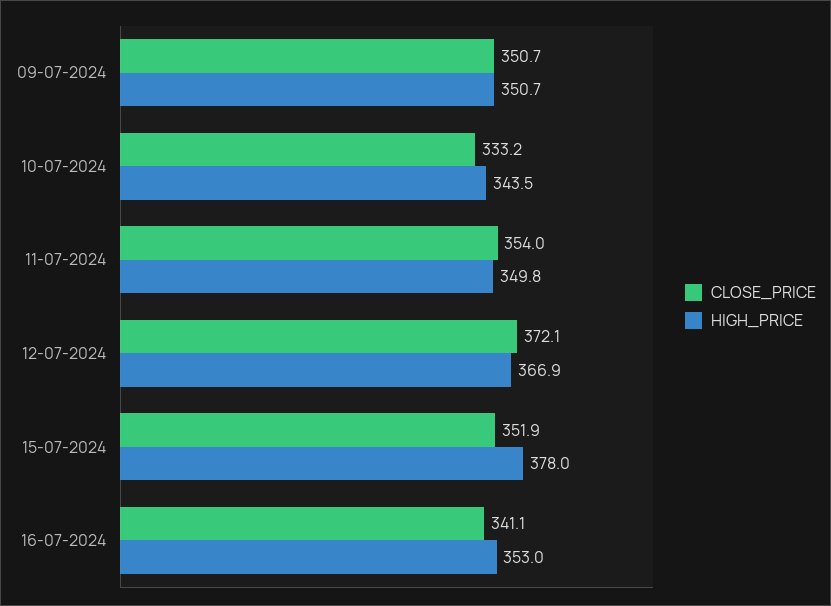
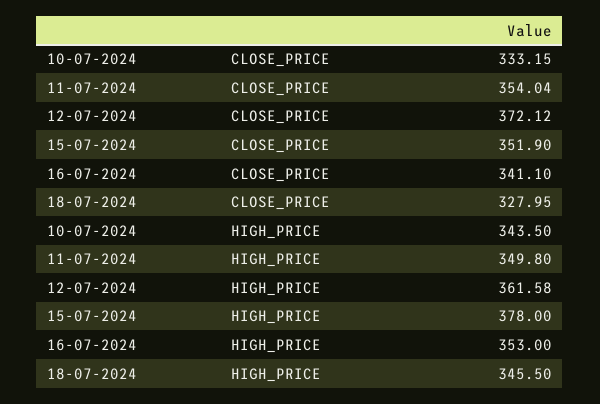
CLOSE_PRICE, 09-07-2024: 350.7 -> none
HIGH_PRICE, 09-07-2024: 350.7 -> none
HIGH_PRICE, 12-07-2024: 366.9 -> 361.58
CLOSE_PRICE, 18-07-2024: none -> 327.95
HIGH_PRICE, 18-07-2024: none -> 345.5

